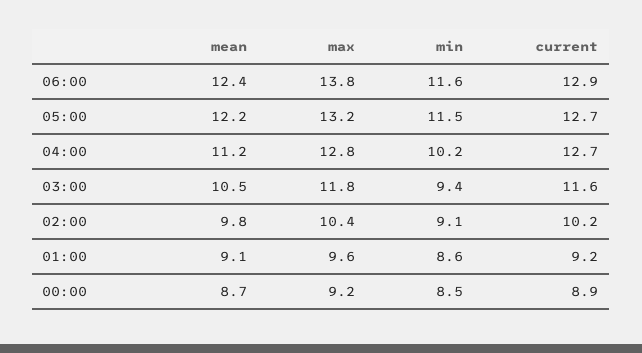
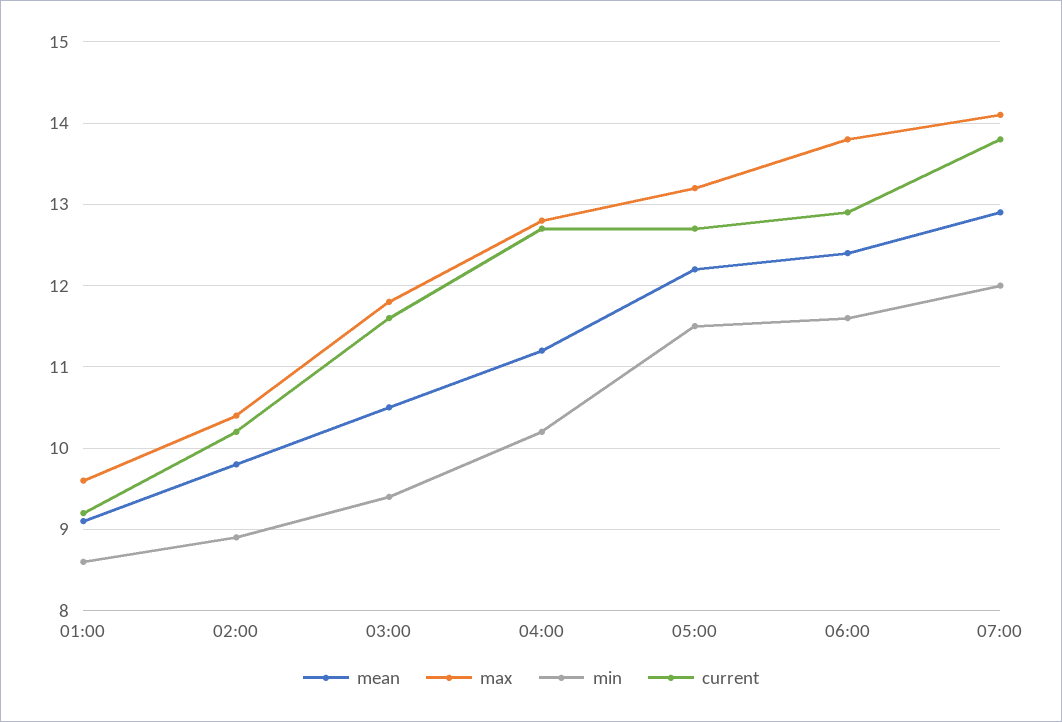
min, 02:00: 9.1 -> 8.9
mean, 00:00: 8.7 -> none
max, 00:00: 9.2 -> none
min, 00:00: 8.5 -> none
current, 00:00: 8.9 -> none
mean, 07:00: none -> 12.9
max, 07:00: none -> 14.1
min, 07:00: none -> 12
current, 07:00: none -> 13.8

